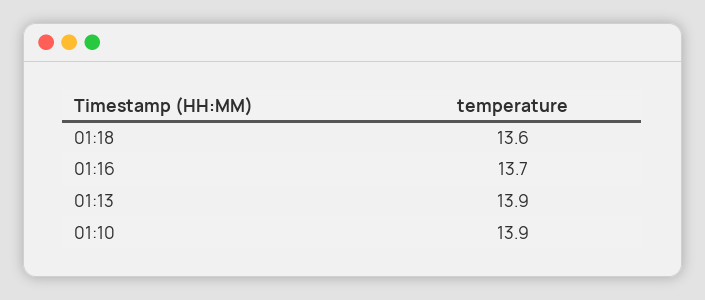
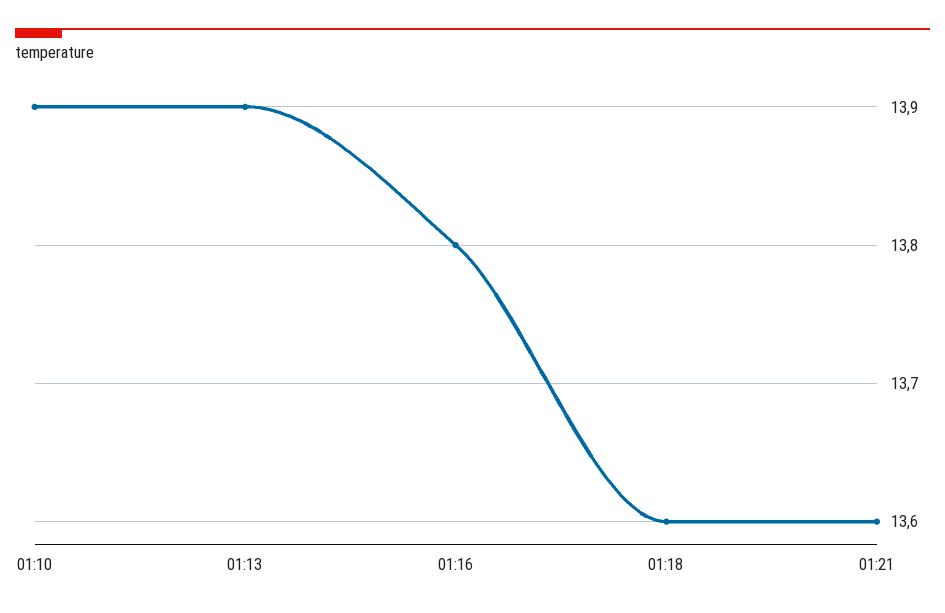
01:16: 13.7 -> 13.8
01:21: none -> 13.6

